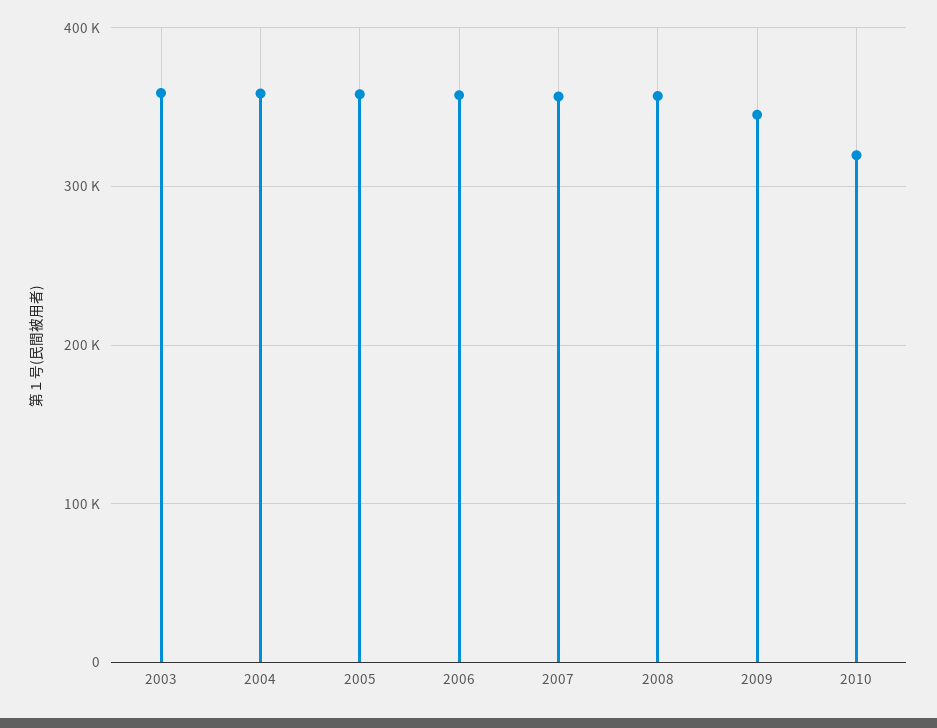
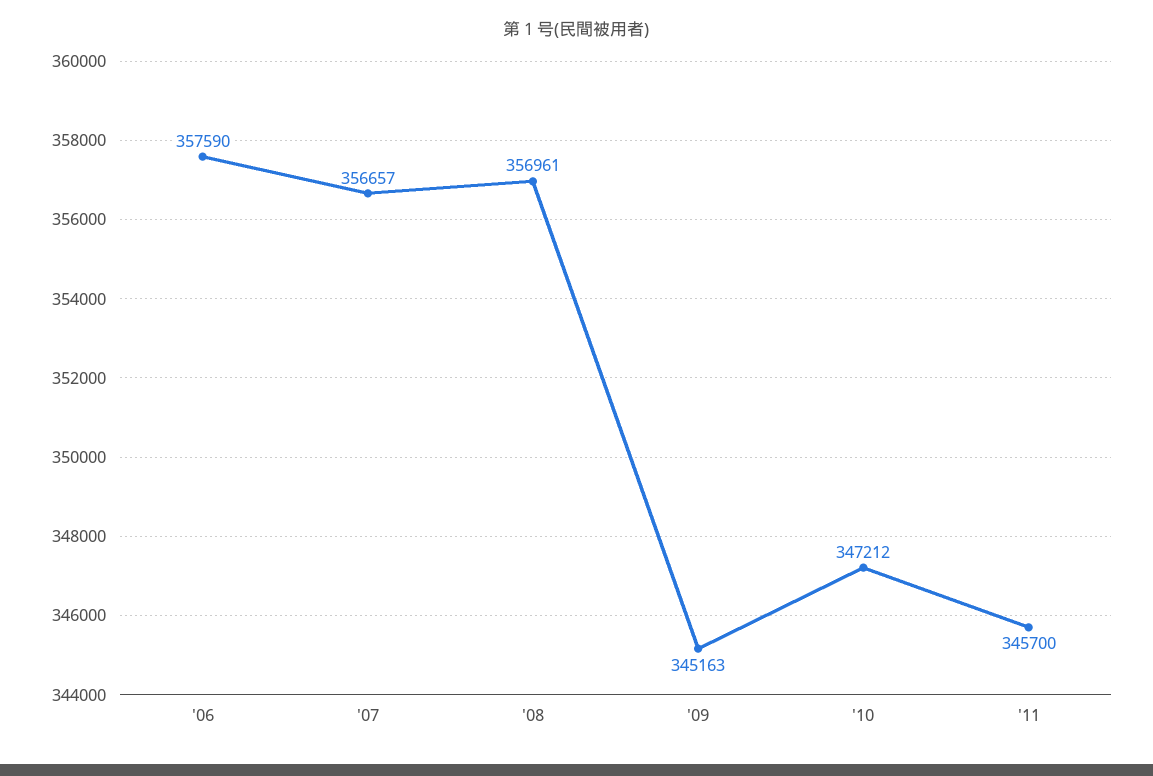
2003: 360000 -> none
2004: 360000 -> none
2005: 360000 -> none
2010: 320000 -> 347212
'11: none -> 345700

